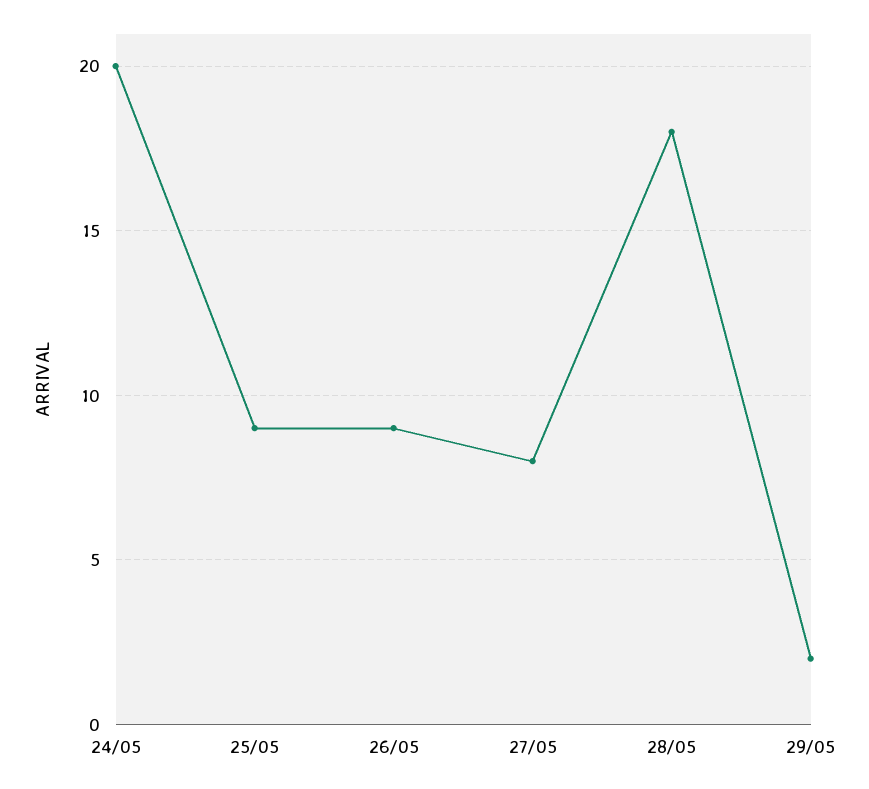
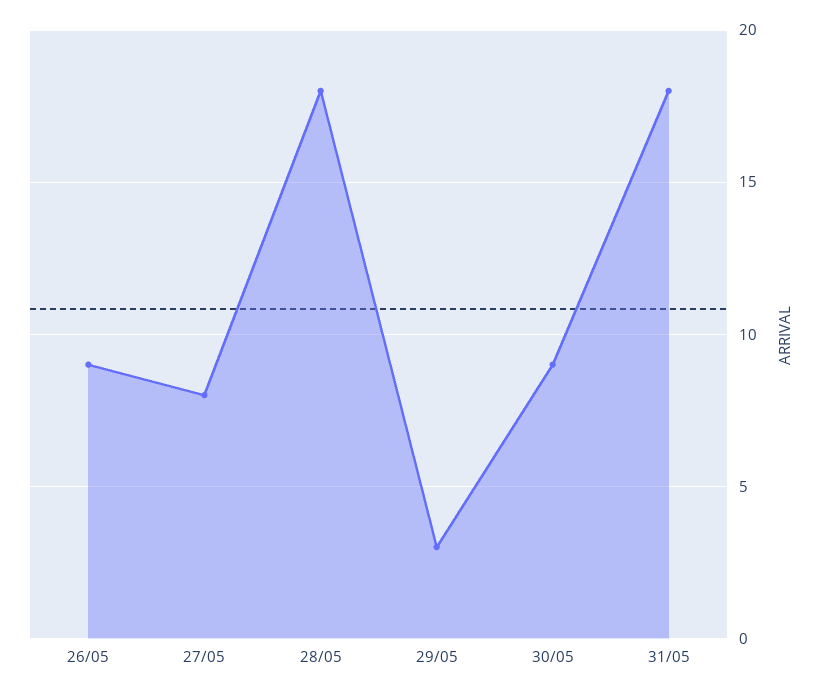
24/05: 20 -> none
25/05: 9 -> none
29/05: 2 -> 3
30/05: none -> 9
31/05: none -> 18

